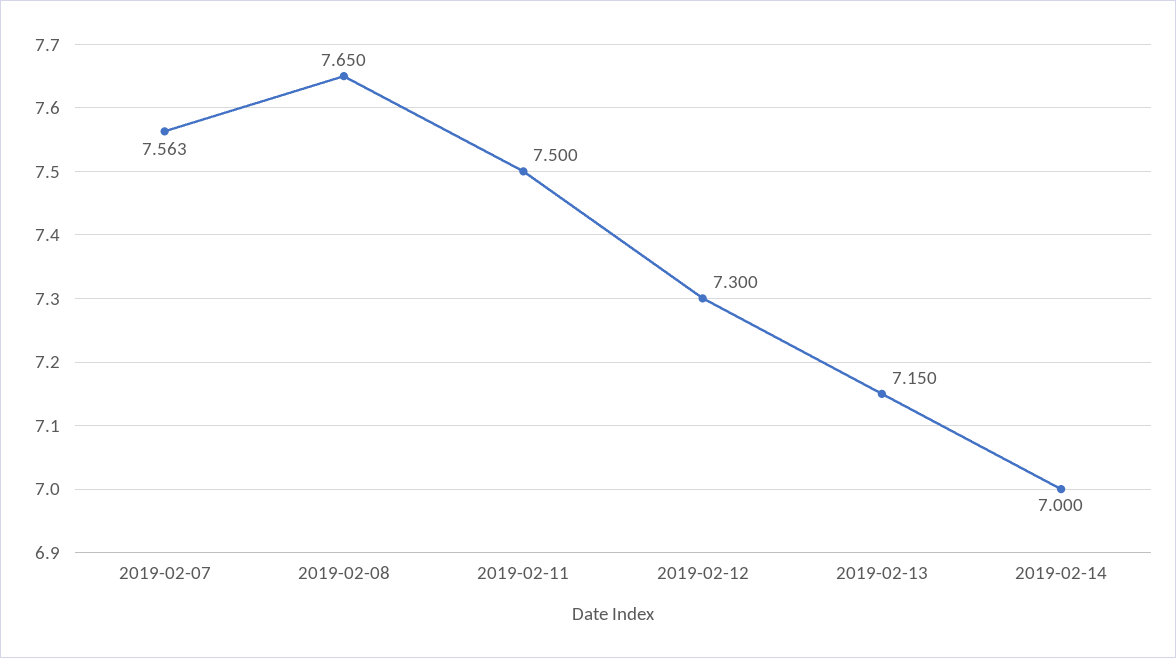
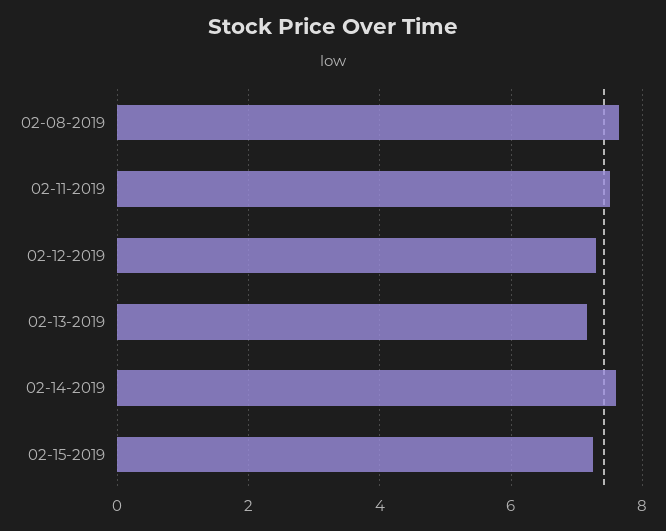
2019-02-07: 7.563 -> none
2019-02-14: 7 -> 7.6
02-15-2019: none -> 7.2

